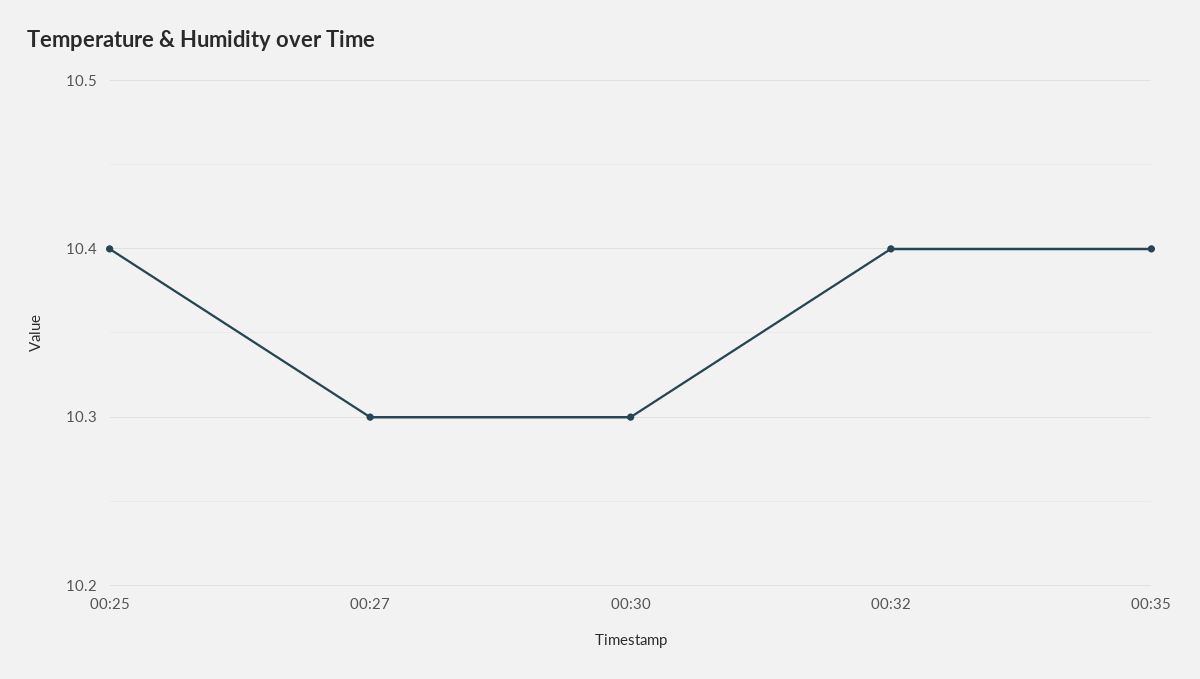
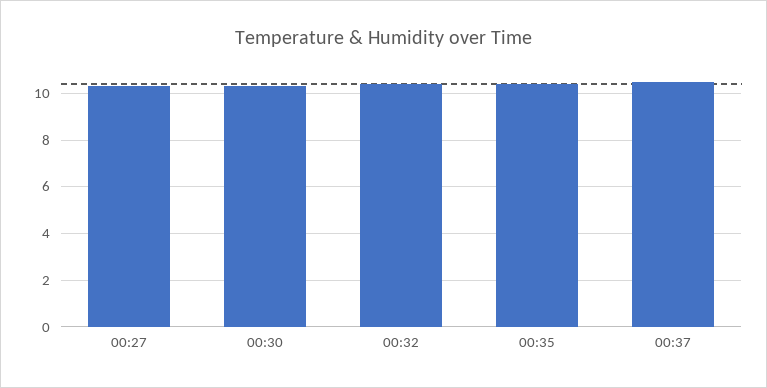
00:25: 10.4 -> none
00:37: none -> 10.5

